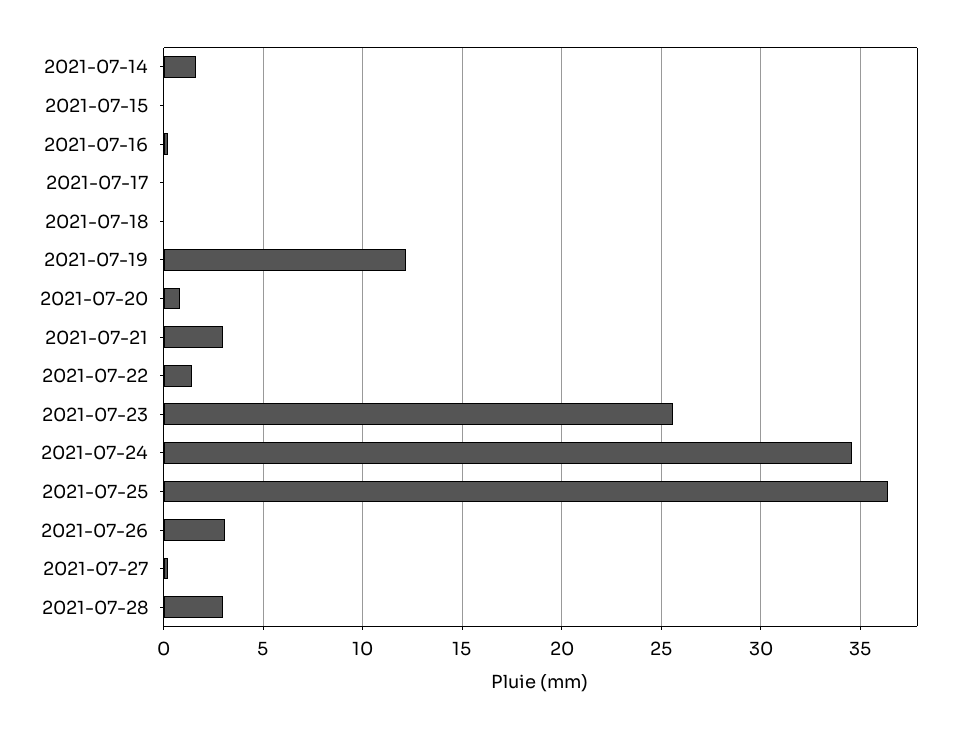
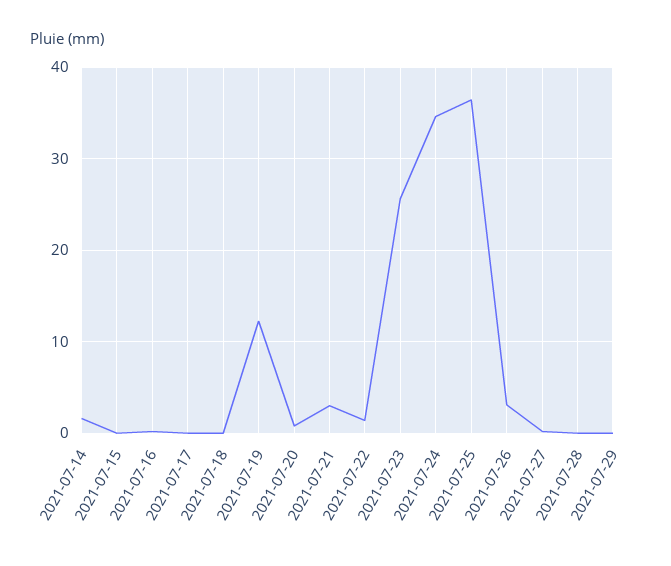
2021-07-28: 3 -> 0
2021-07-29: none -> 0

